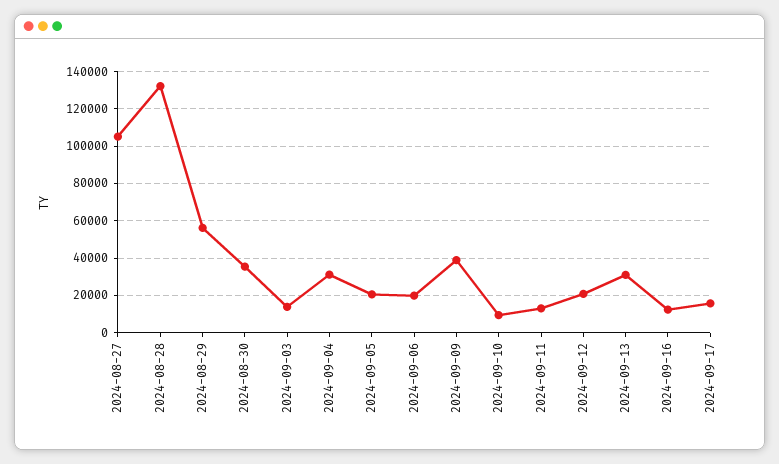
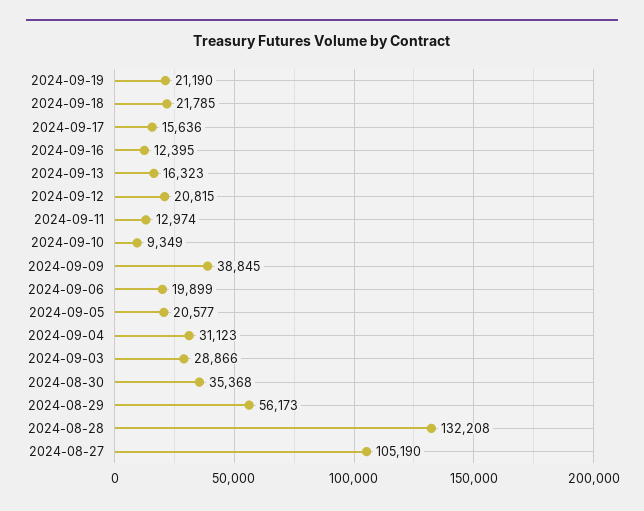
2024-09-03: 15000 -> 28866
2024-09-13: 30000 -> 16323
2024-09-19: none -> 21190
2024-09-18: none -> 21785

